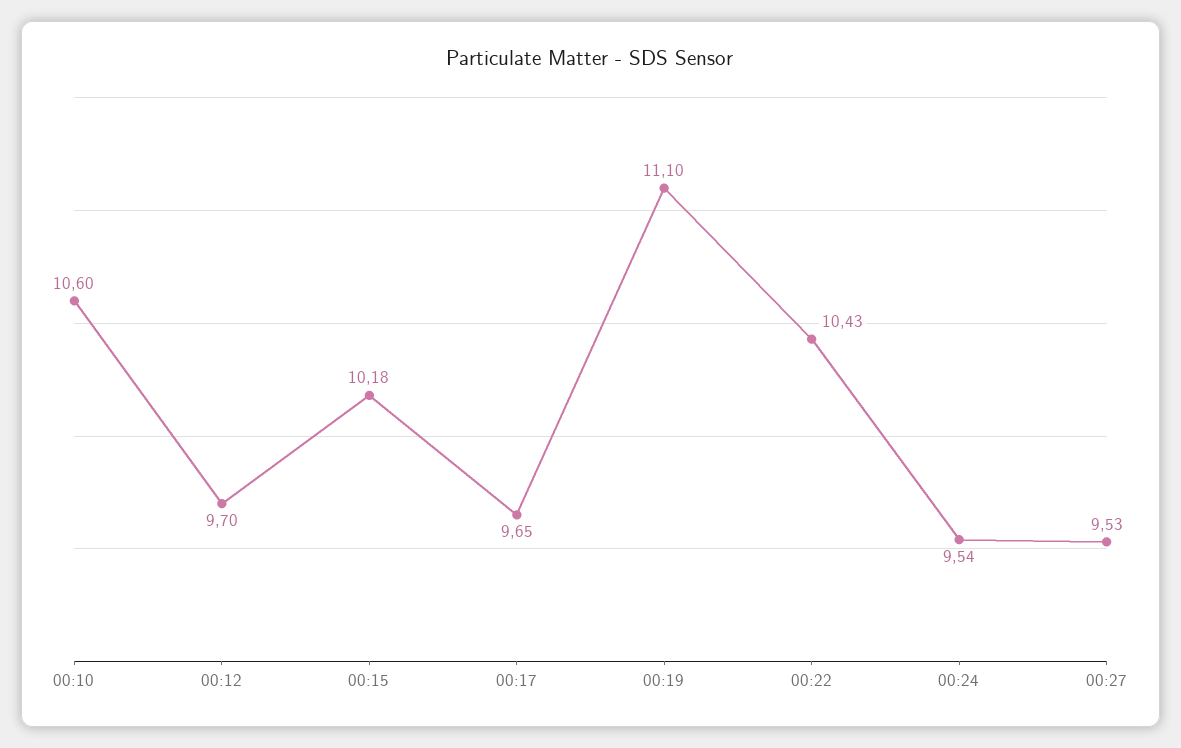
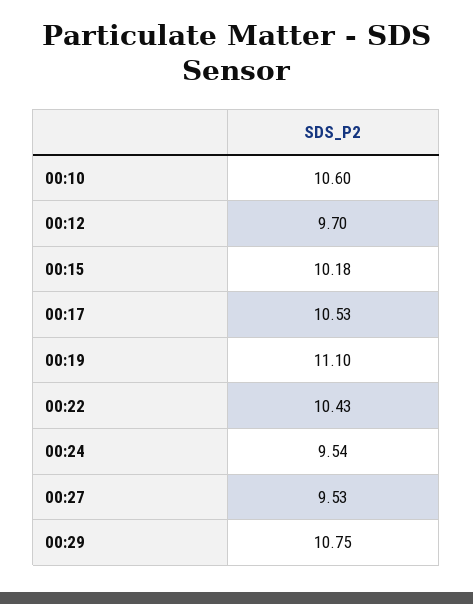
00:17: 9.65 -> 10.53
00:29: none -> 10.75

